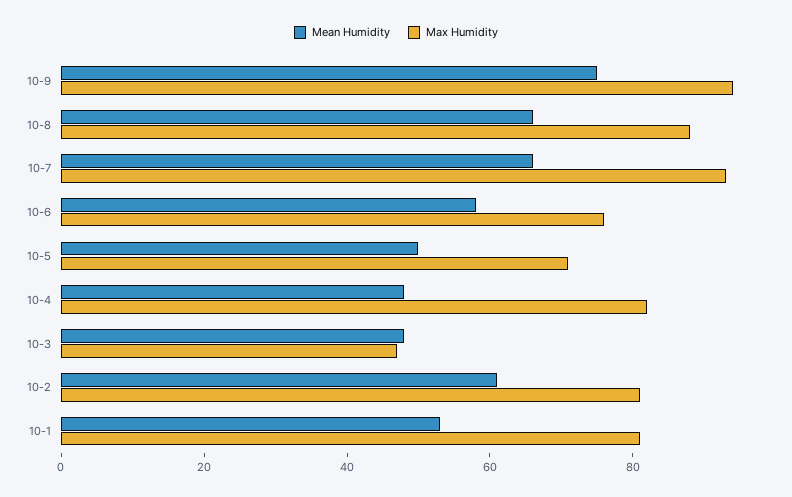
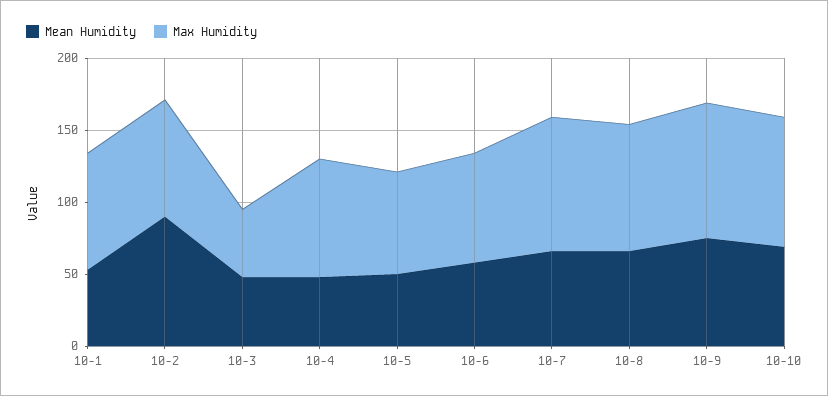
Mean Humidity, 10-2: 60 -> 90
Mean Humidity, 10-10: none -> 70
Max Humidity, 10-10: none -> 90

